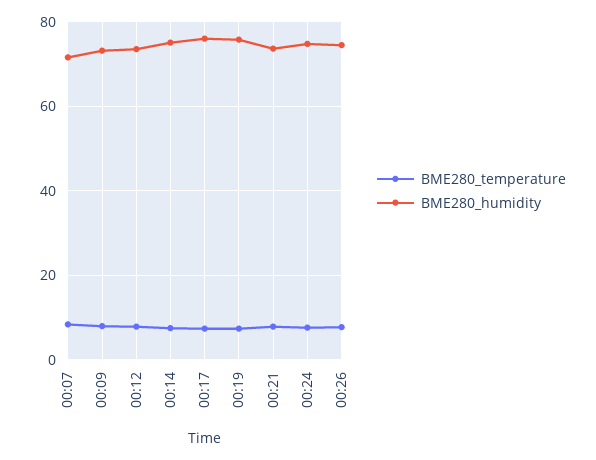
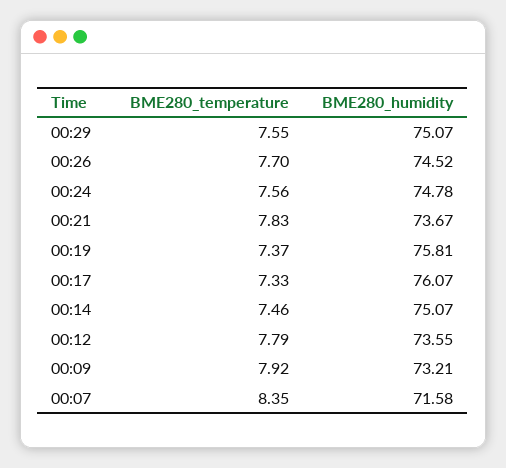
BME280_temperature, 00:29: none -> 7.55
BME280_humidity, 00:29: none -> 75.07

